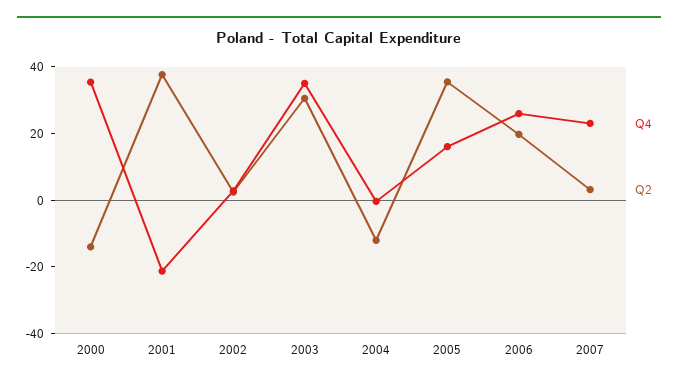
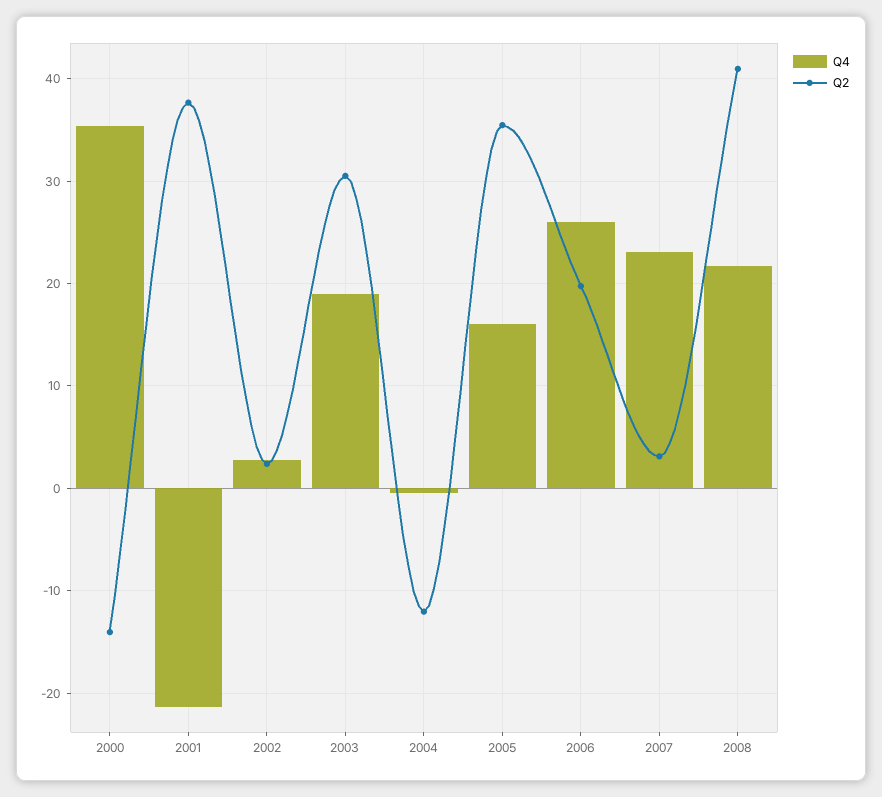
Q4, 2003: 35 -> 19
Q4, 2008: none -> 22
Q2, 2008: none -> 41

